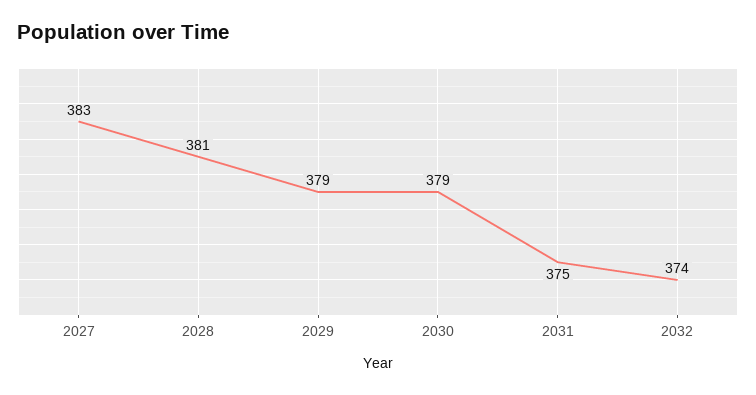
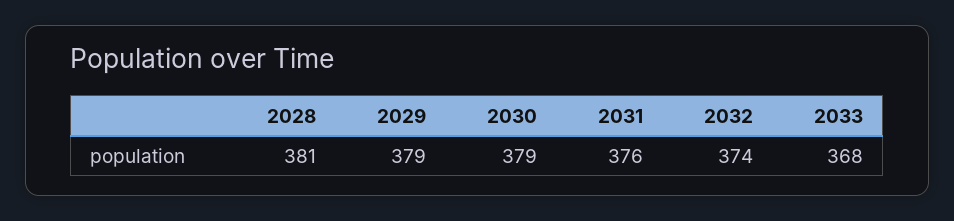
2027: 383 -> none
2031: 375 -> 376
2033: none -> 368

